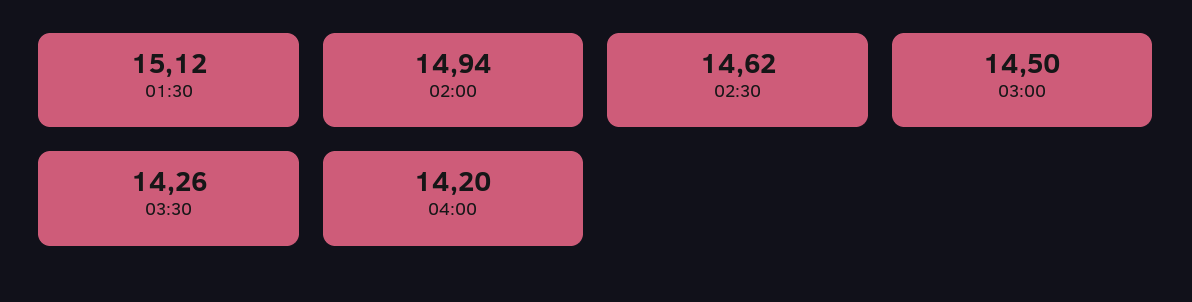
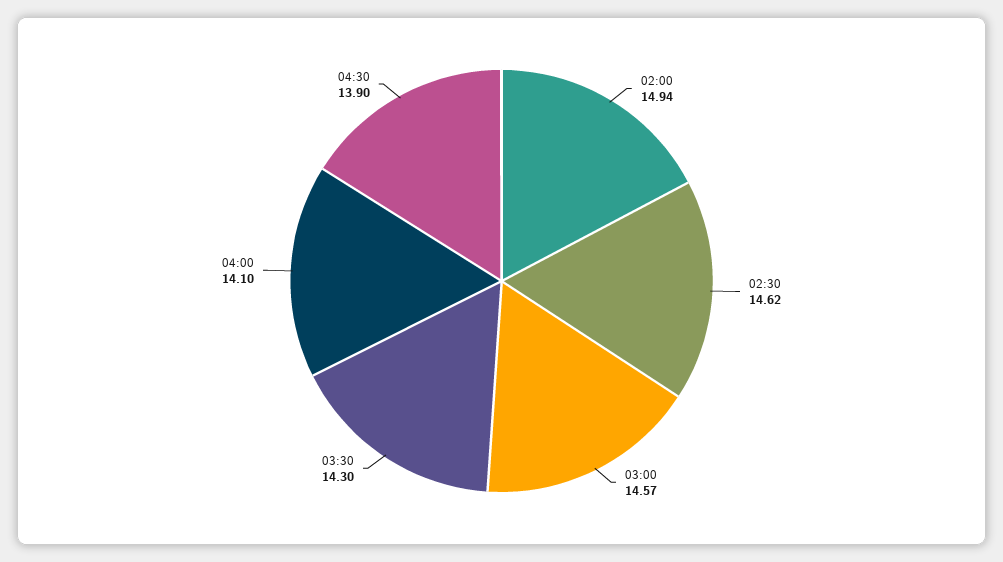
01:30: 15.12 -> none
03:00: 14.5 -> 14.57
03:30: 14.26 -> 14.3
04:00: 14.2 -> 14.1
04:30: none -> 13.9

